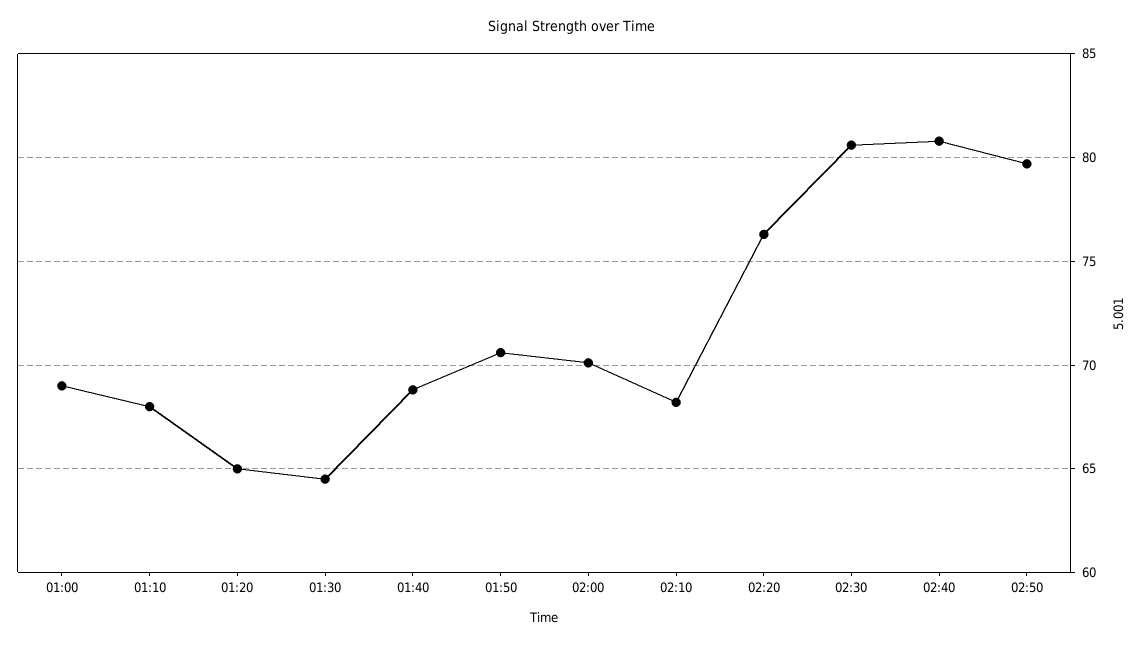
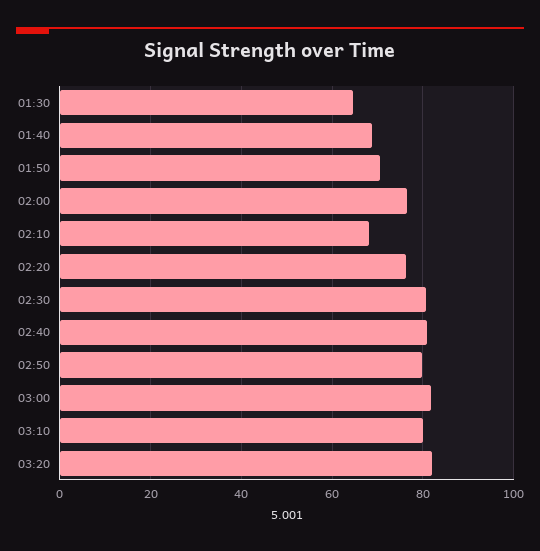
01:00: 69 -> none
01:10: 68 -> none
01:20: 65 -> none
02:00: 70 -> 76
03:00: none -> 82
03:10: none -> 80
03:20: none -> 82

